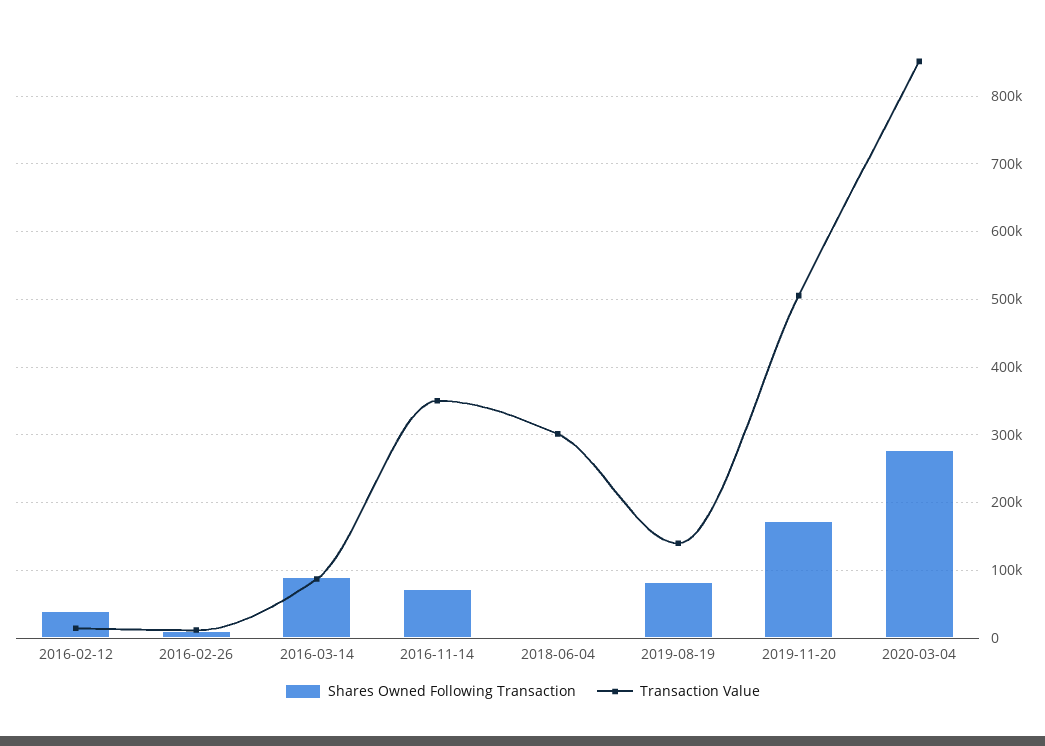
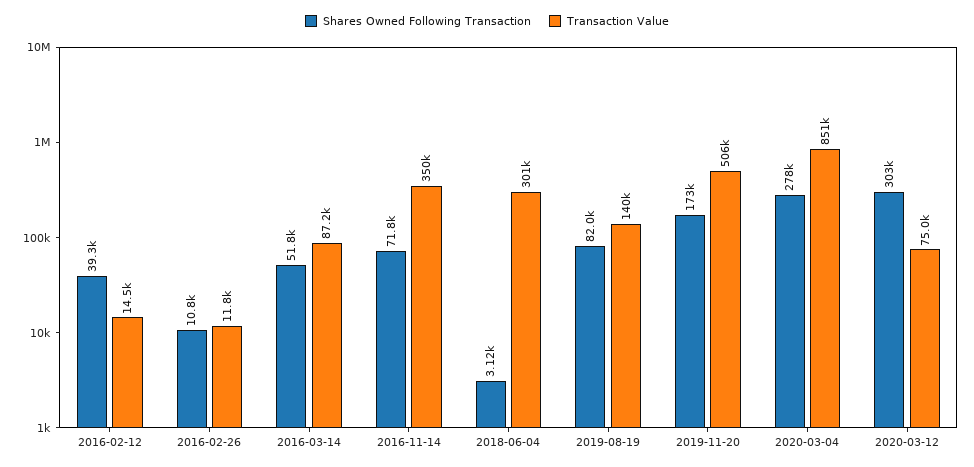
Shares Owned Following Transaction, 2016-03-14: 90000 -> 51800
Shares Owned Following Transaction, 2020-03-12: none -> 303000
Transaction Value, 2020-03-12: none -> 75000

